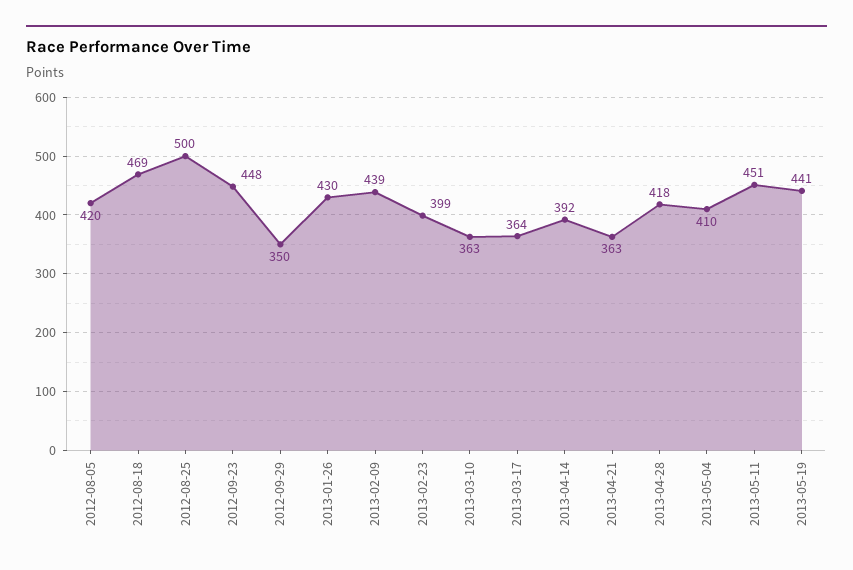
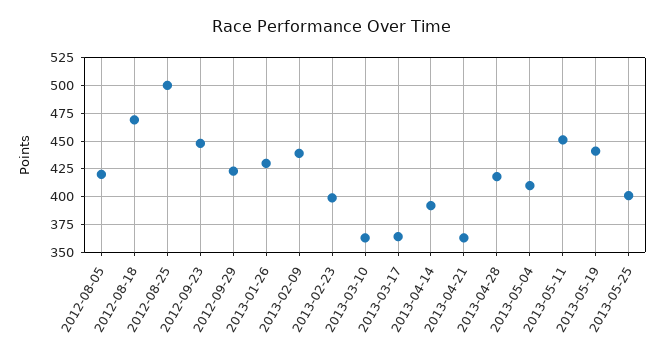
2012-09-29: 350 -> 425
2013-05-25: none -> 400

